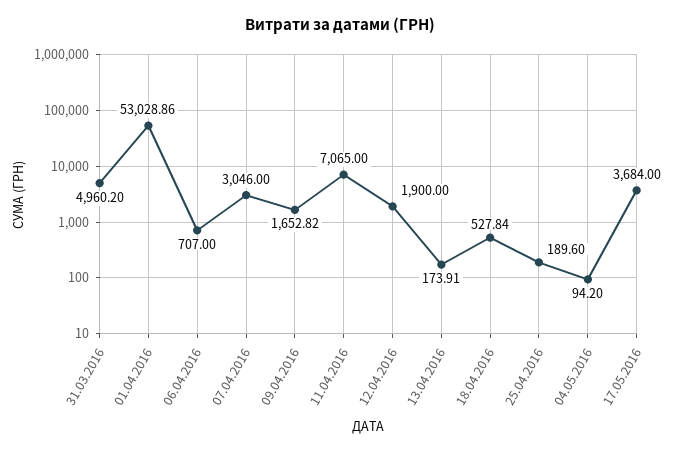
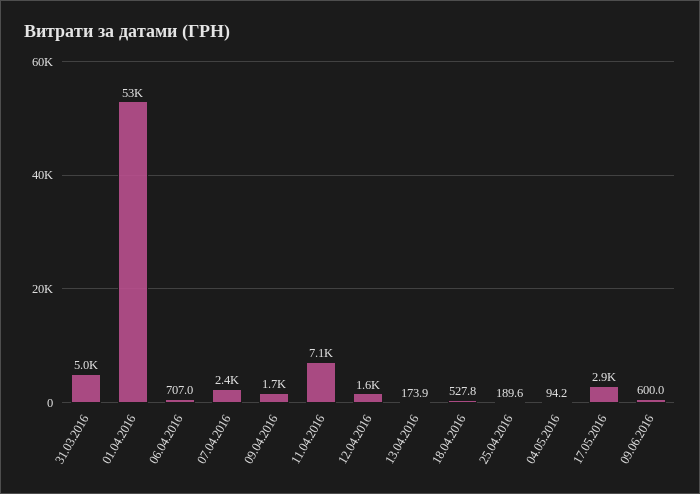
07.04.2016: 3046 -> 2400
12.04.2016: 1900 -> 1600
17.05.2016: 3684 -> 2900
09.06.2016: none -> 600

